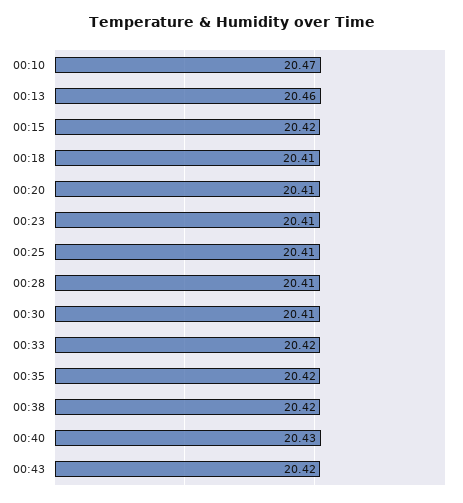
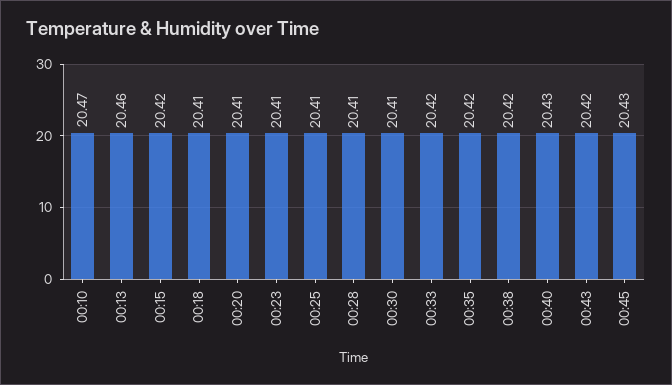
00:45: none -> 20.43

